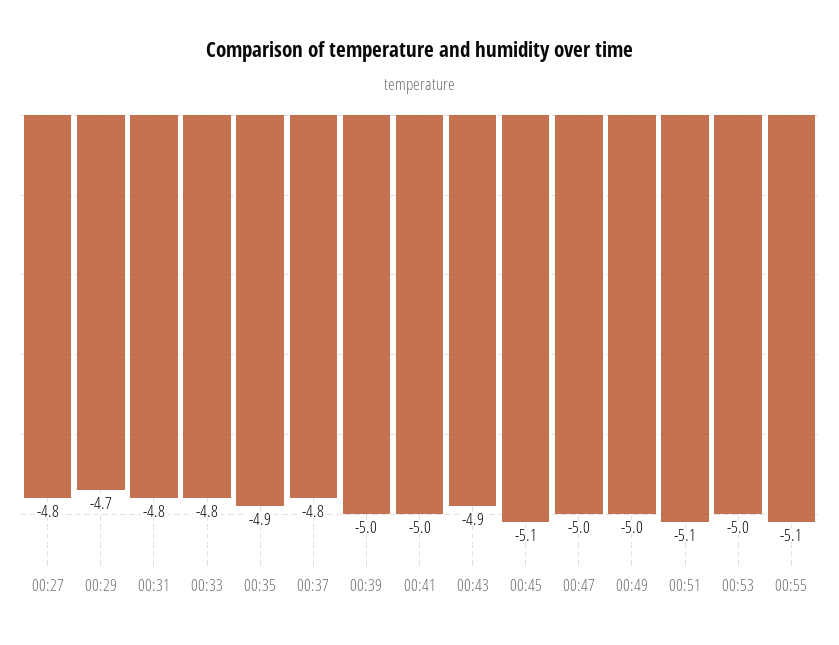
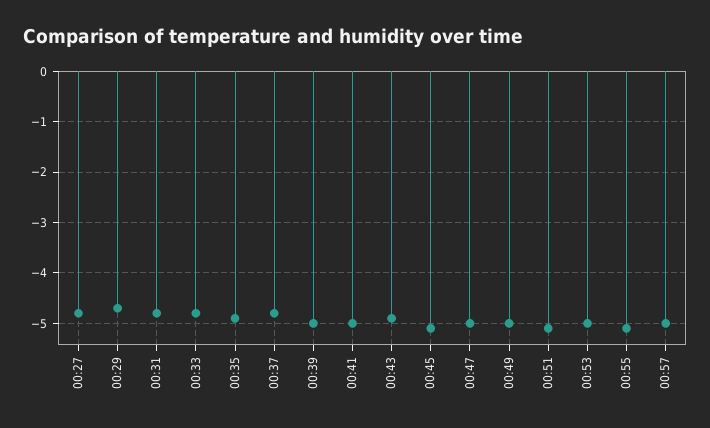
00:57: none -> -5

